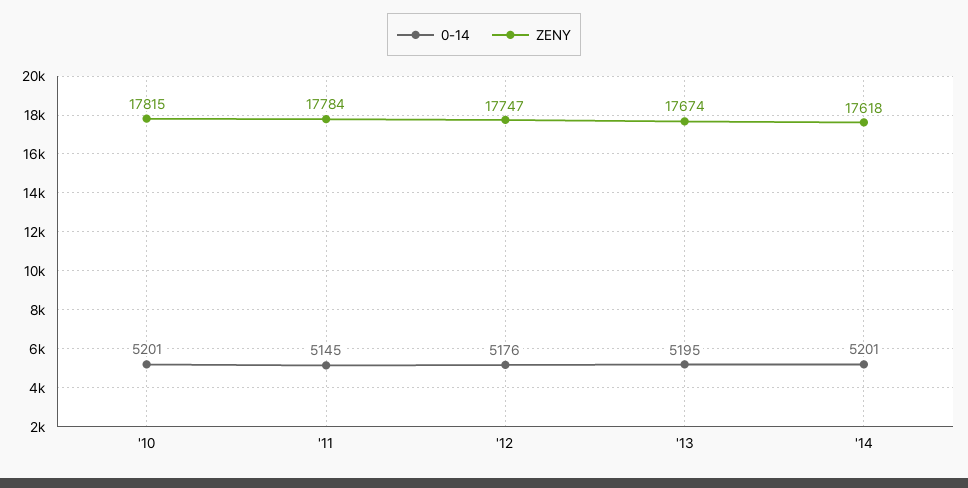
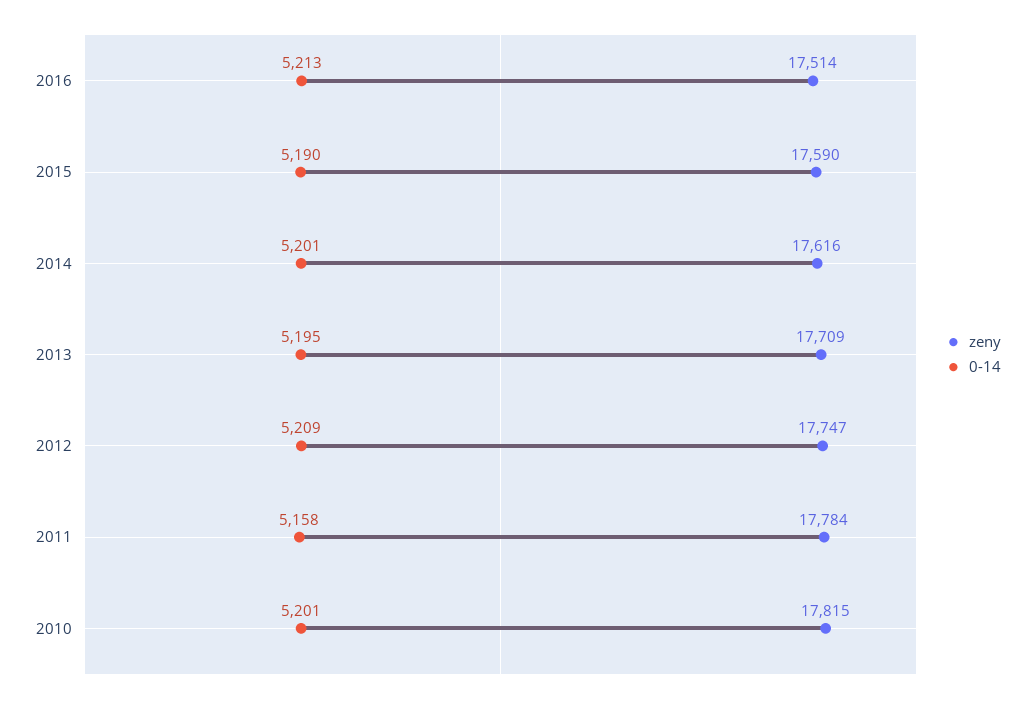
0-14, '11: 5145 -> 5158
0-14, '12: 5176 -> 5209
ZENY, '13: 17674 -> 17709
ZENY, '14: 17618 -> 17616
ZENY, 2016: none -> 17514
0-14, 2016: none -> 5213
ZENY, 2015: none -> 17590
0-14, 2015: none -> 5190

